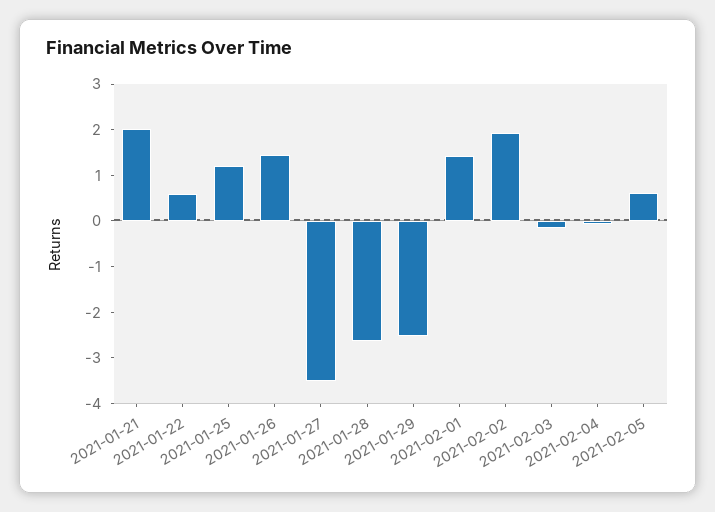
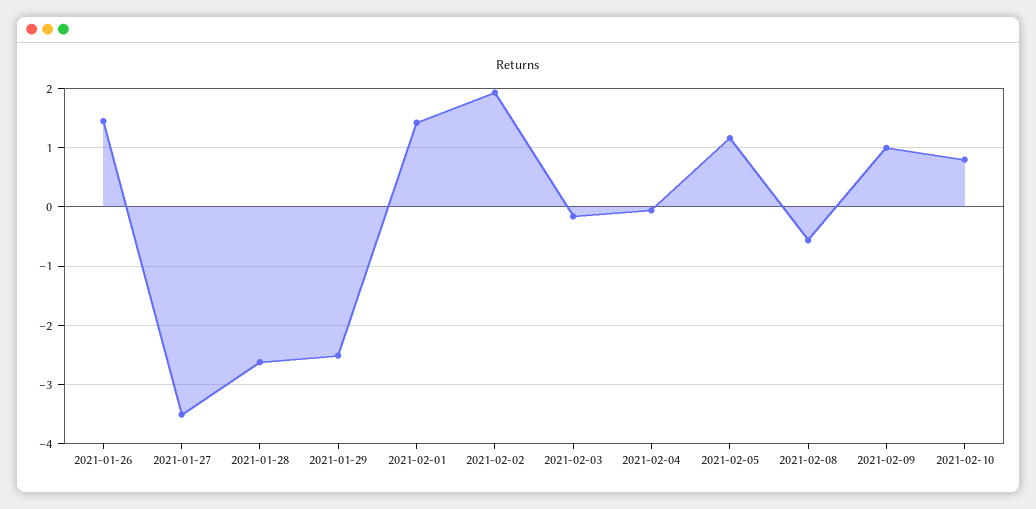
2021-01-21: 2 -> none
2021-01-22: 0.6 -> none
2021-01-25: 1.2 -> none
2021-02-05: 0.6 -> 1.2
2021-02-08: none -> -0.6
2021-02-09: none -> 1
2021-02-10: none -> 0.8

